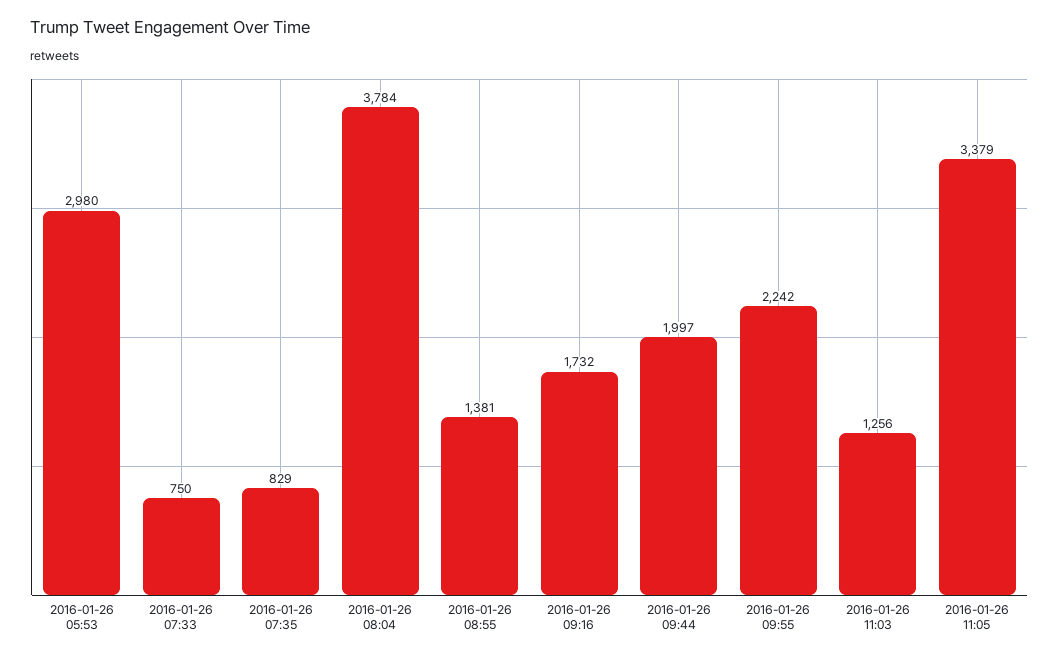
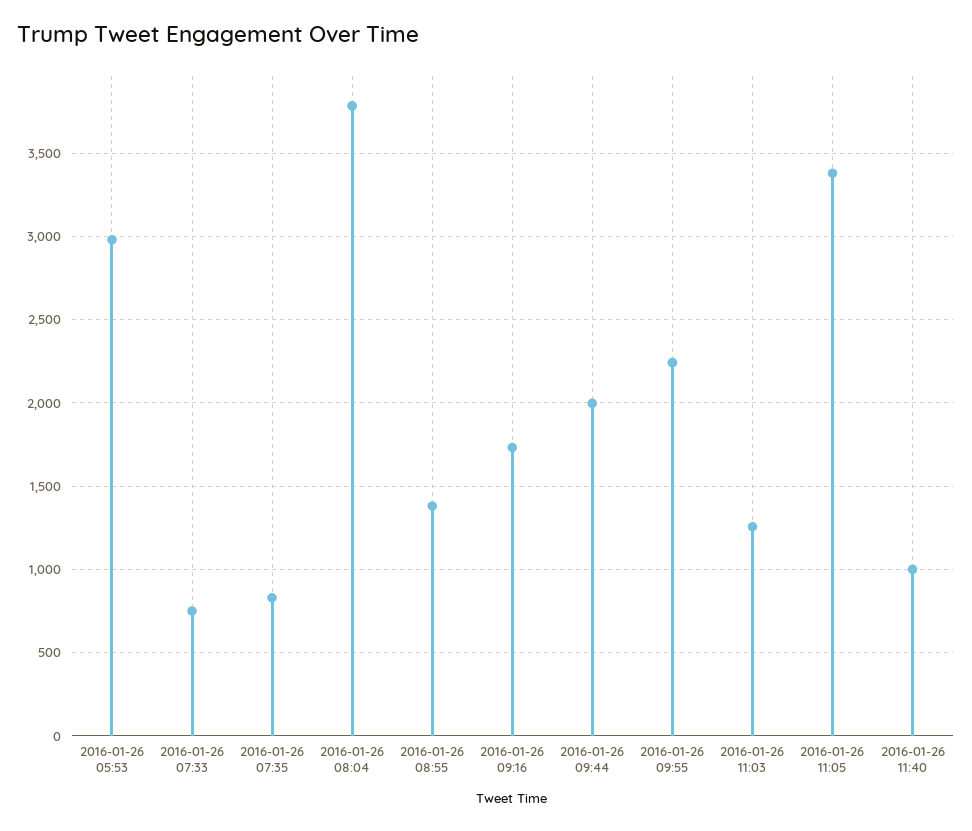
2016-01-26 11:40: none -> 1000

